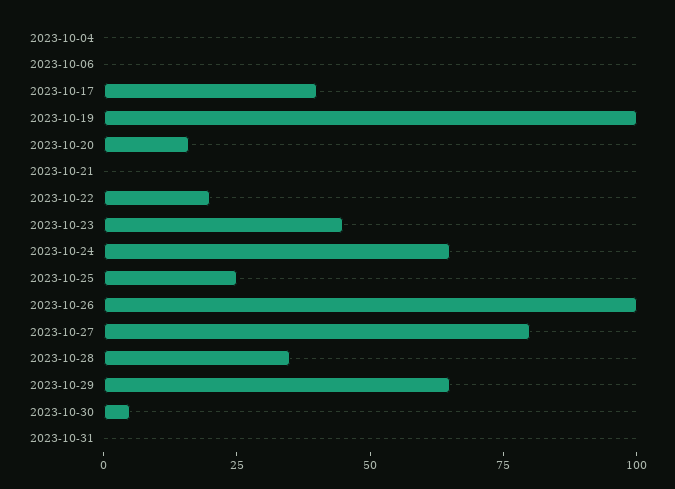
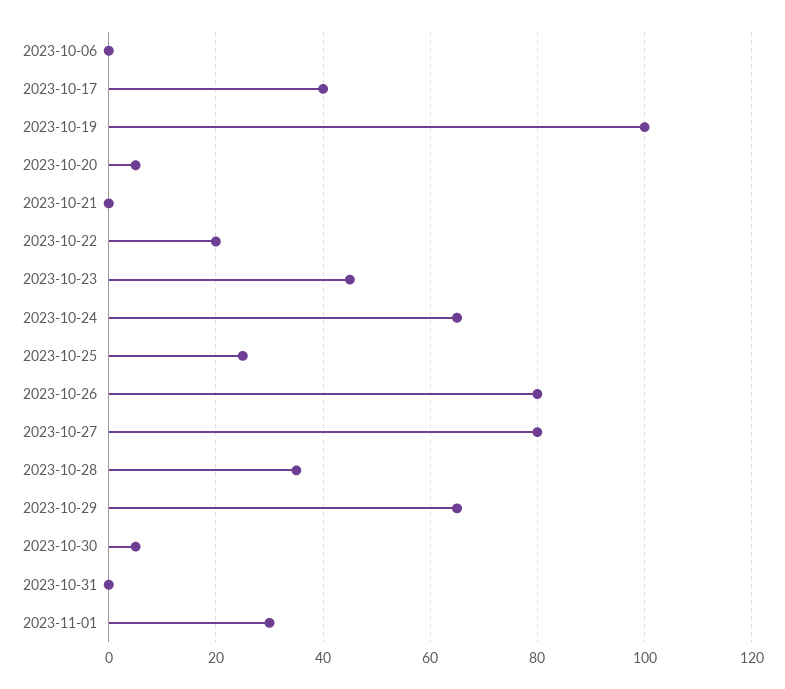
2023-10-04: 0 -> none
2023-10-20: 15 -> 5
2023-10-26: 100 -> 80
2023-11-01: none -> 30

